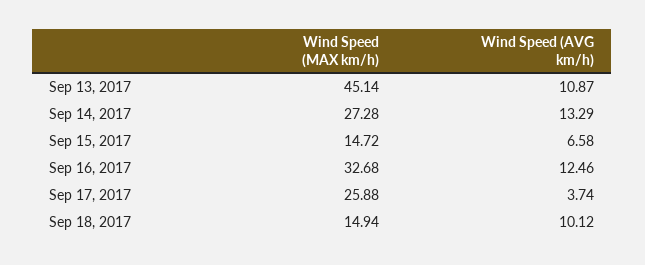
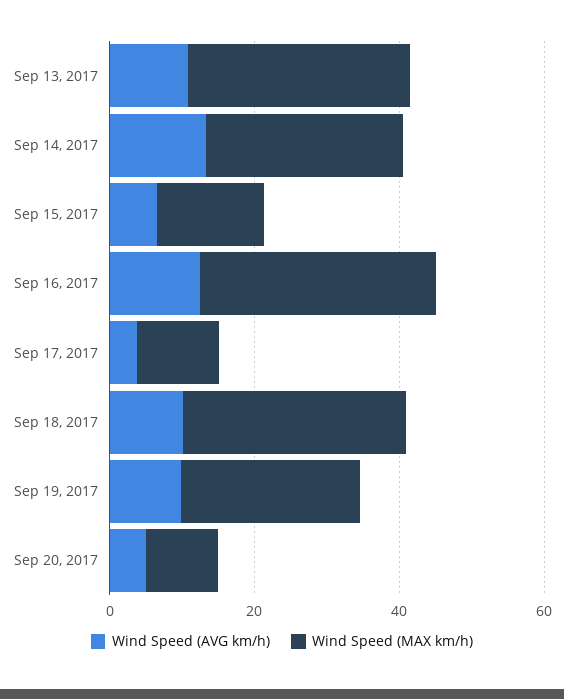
Wind Speed (MAX km/h), Sep 13, 2017: 45.14 -> 30
Wind Speed (MAX km/h), Sep 17, 2017: 25.88 -> 10
Wind Speed (MAX km/h), Sep 18, 2017: 14.94 -> 30
Wind Speed (AVG km/h), Sep 19, 2017: none -> 10
Wind Speed (MAX km/h), Sep 19, 2017: none -> 25
Wind Speed (AVG km/h), Sep 20, 2017: none -> 5
Wind Speed (MAX km/h), Sep 20, 2017: none -> 10

